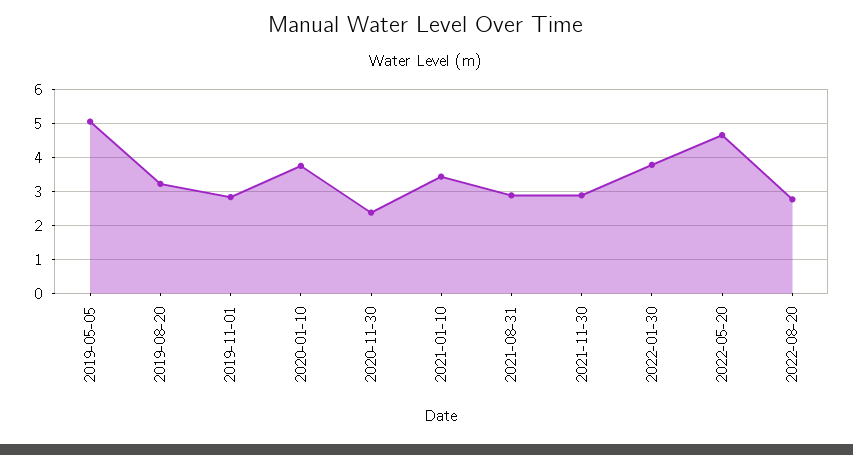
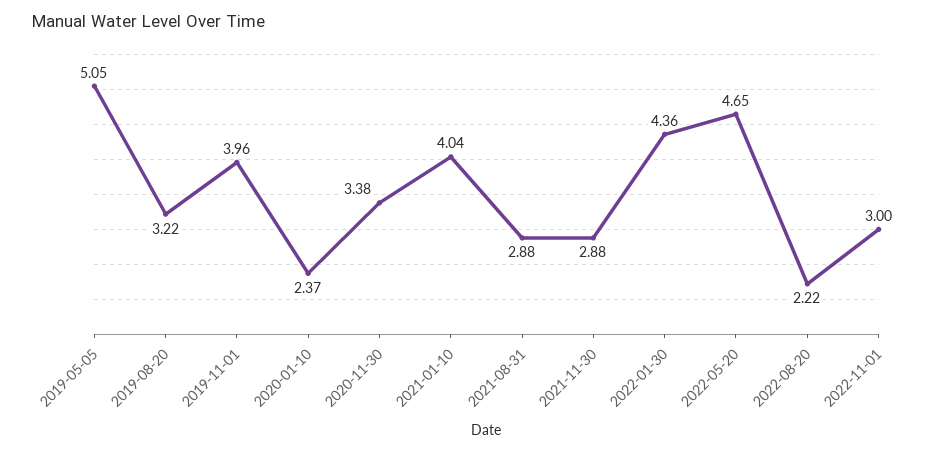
2019-11-01: 2.8 -> 3.96
2020-01-10: 3.8 -> 2.37
2020-11-30: 2.4 -> 3.38
2021-01-10: 3.4 -> 4.04
2022-01-30: 3.8 -> 4.36
2022-08-20: 2.8 -> 2.22
2022-11-01: none -> 3

